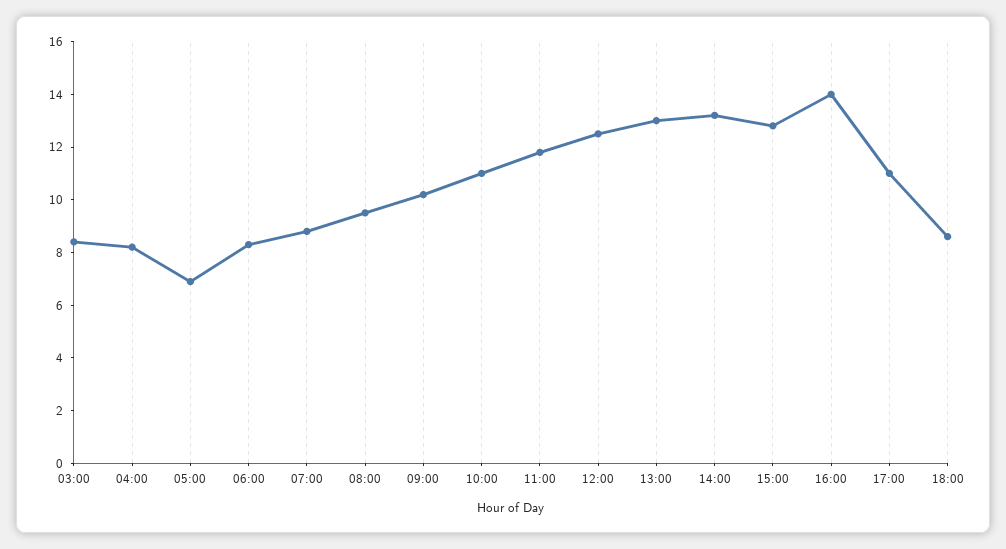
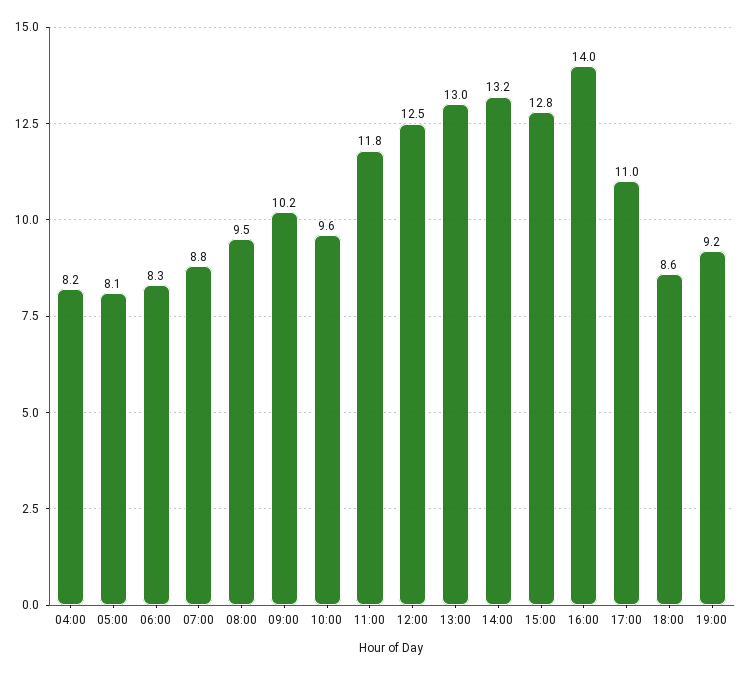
03:00: 8.5 -> none
05:00: 7 -> 8.1
10:00: 11 -> 9.6
19:00: none -> 9.2

